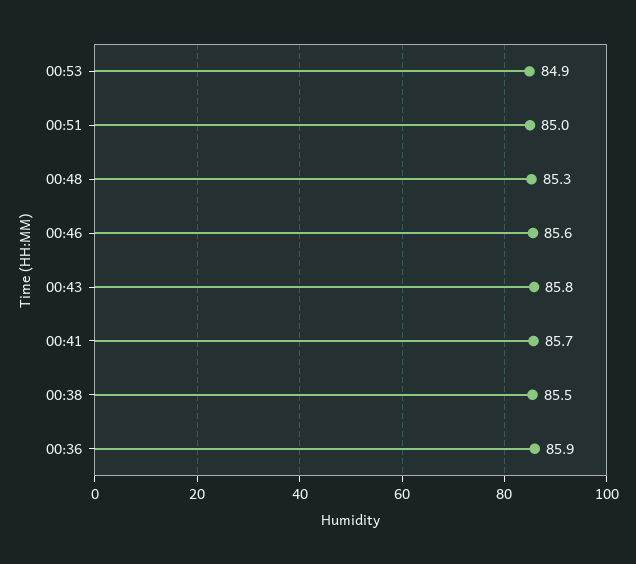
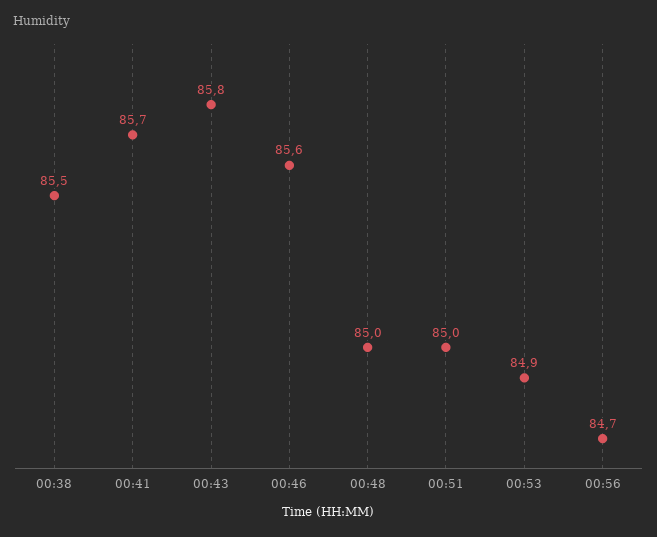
00:48: 85.3 -> 85
00:36: 85.9 -> none
00:56: none -> 84.7

